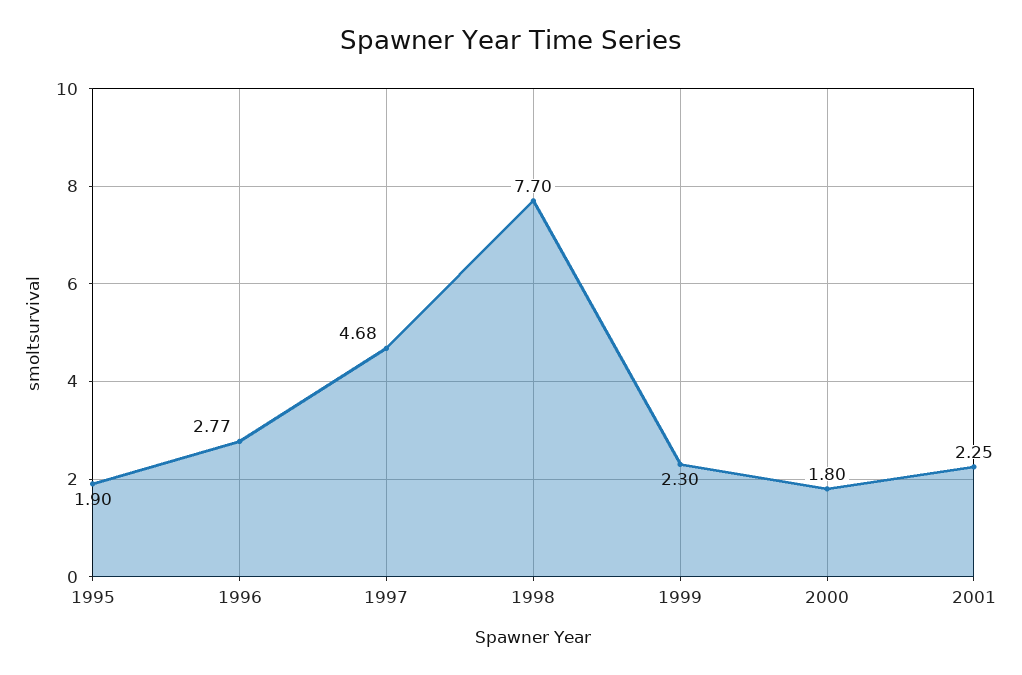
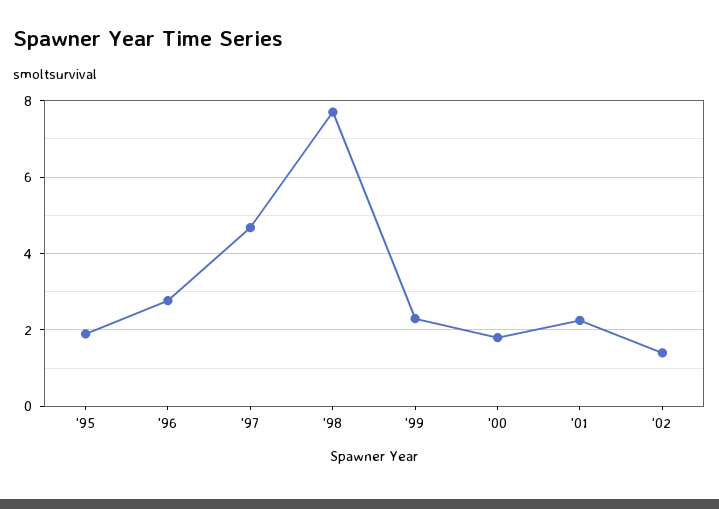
'02: none -> 1.4

